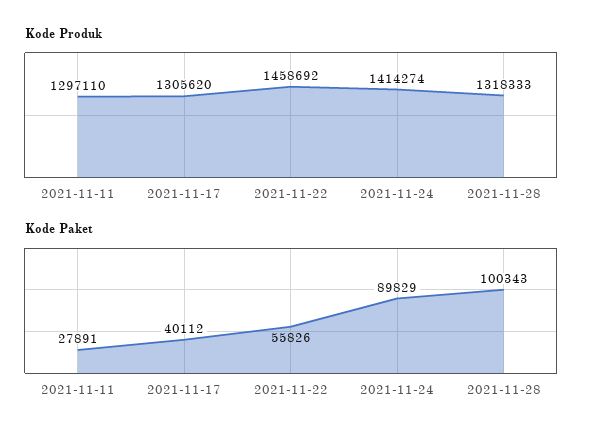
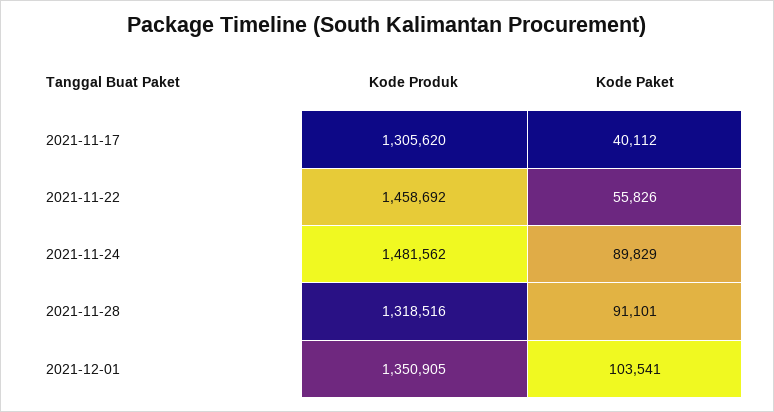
Kode Produk, 2021-11-11: 1297110 -> none
Kode Produk, 2021-11-24: 1414274 -> 1481562
Kode Produk, 2021-11-28: 1318333 -> 1318516
Kode Paket, 2021-11-11: 27891 -> none
Kode Paket, 2021-11-28: 100343 -> 91101
Kode Produk, 2021-12-01: none -> 1350905
Kode Paket, 2021-12-01: none -> 103541

